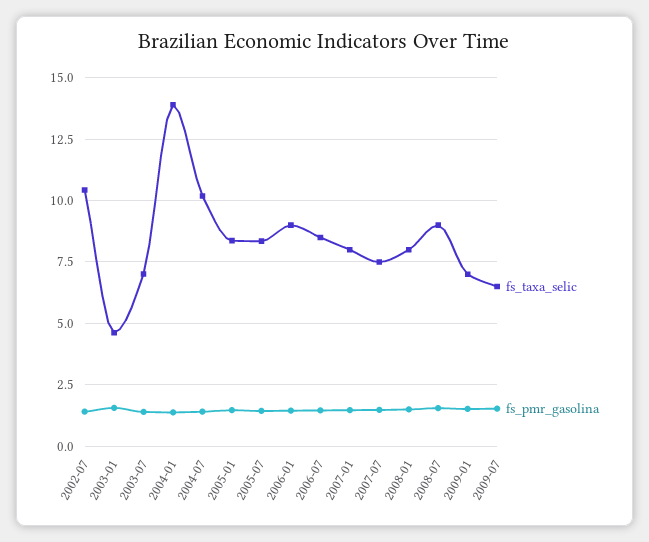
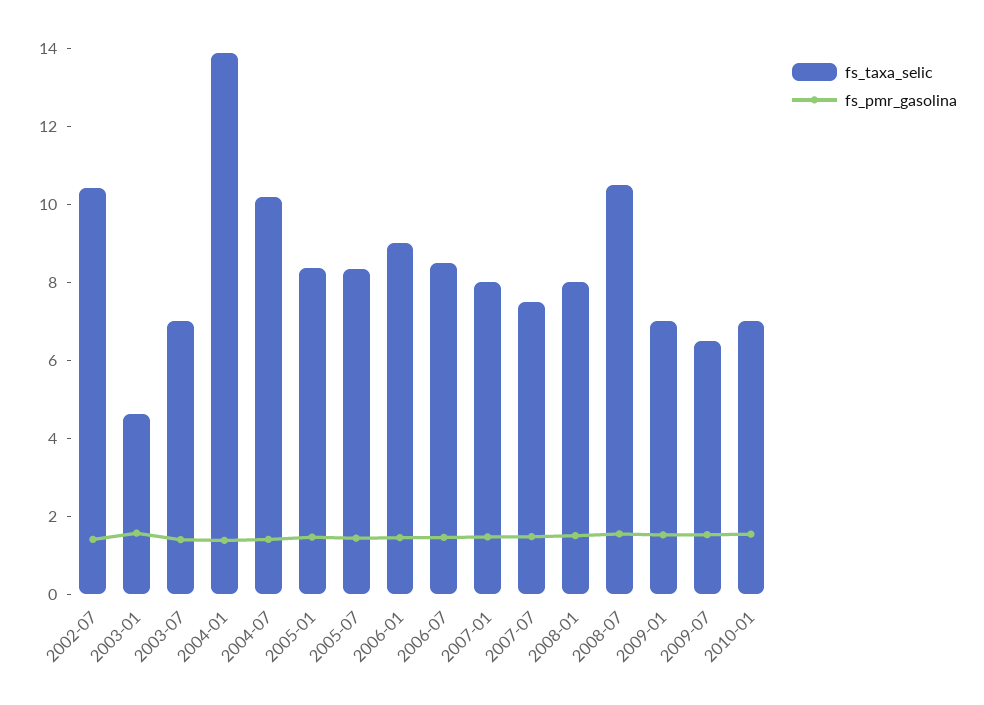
fs_taxa_selic, 2008-07: 9 -> 10.5
fs_taxa_selic, 2010-01: none -> 7
fs_pmr_gasolina, 2010-01: none -> 1.5

